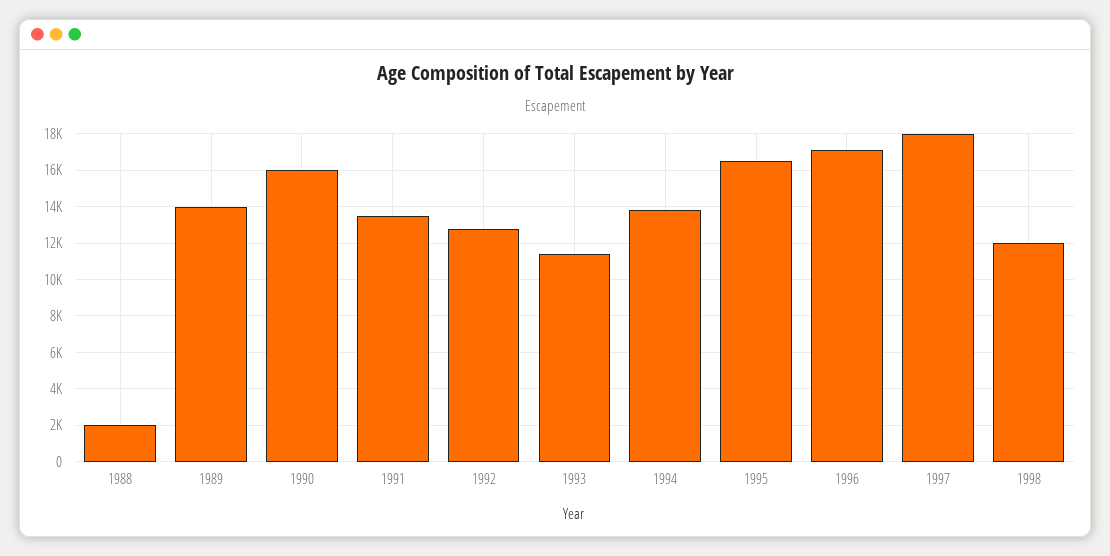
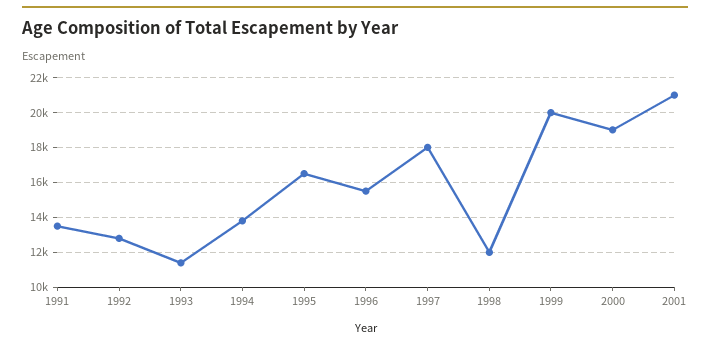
1988: 2000 -> none
1989: 14000 -> none
1990: 16000 -> none
1996: 17000 -> 15500
1999: none -> 20000
2000: none -> 19000
2001: none -> 21000

